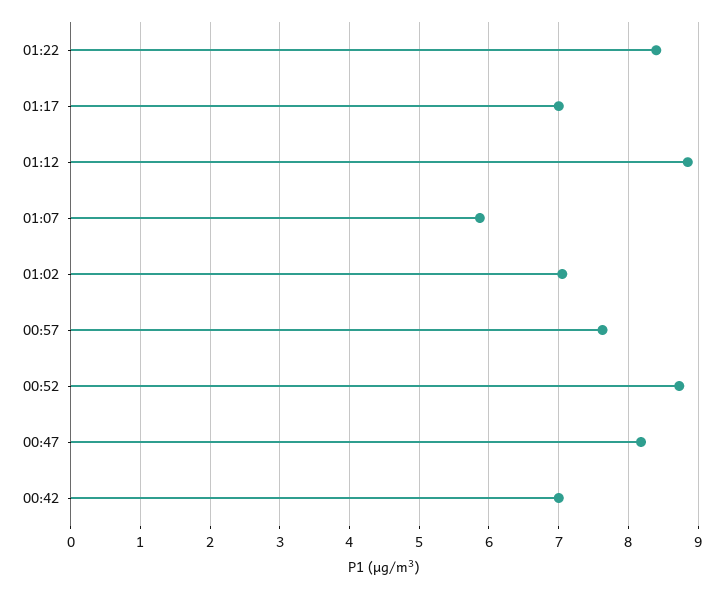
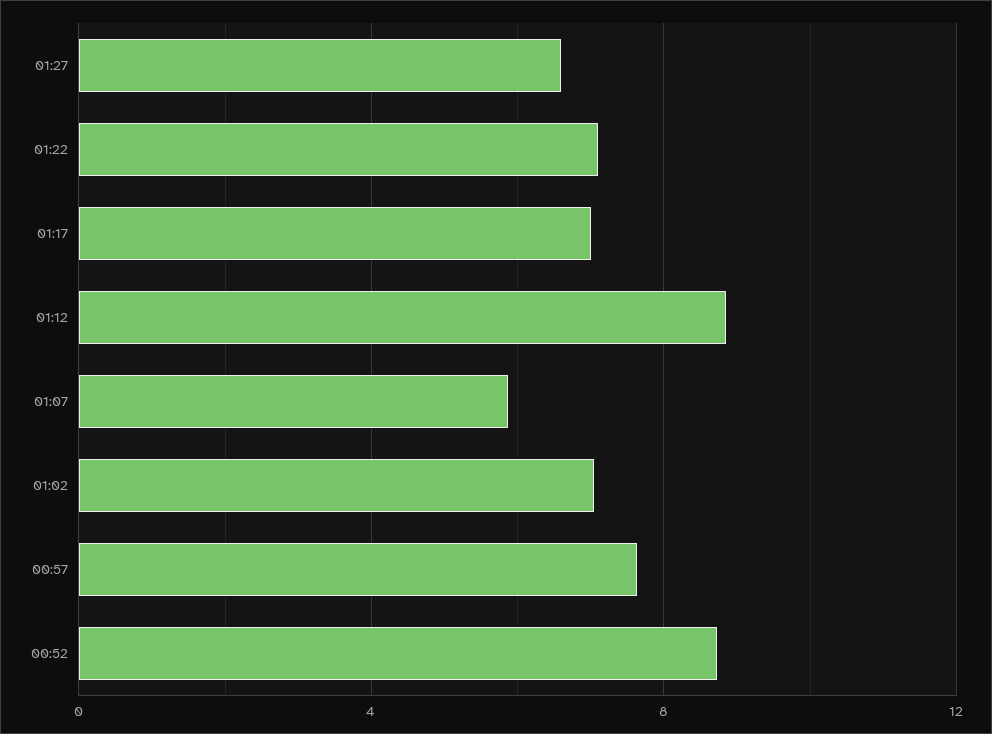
01:22: 8.4 -> 7
00:47: 8.2 -> none
00:42: 7 -> none
01:27: none -> 6.5

